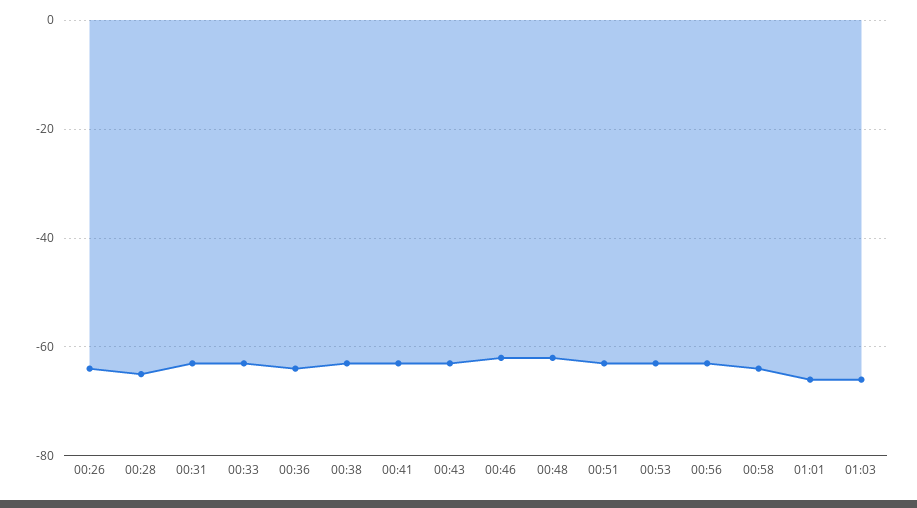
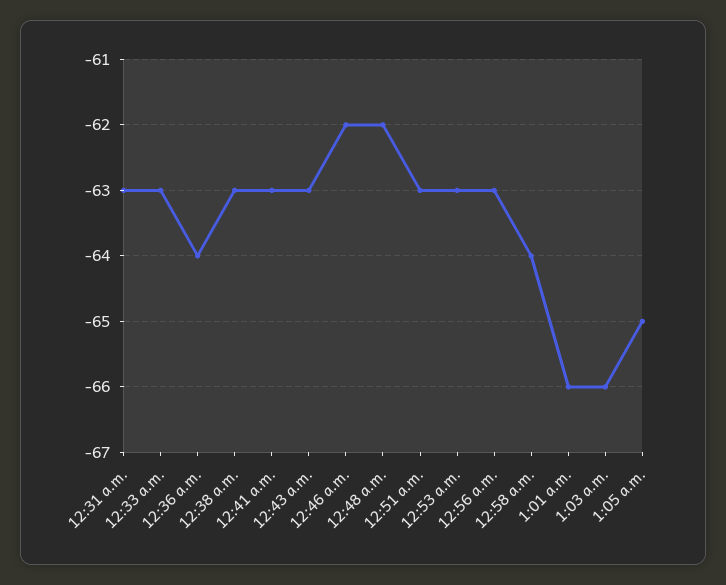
00:26: -65 -> none
00:28: -65 -> none
1:05 a.m.: none -> -65

